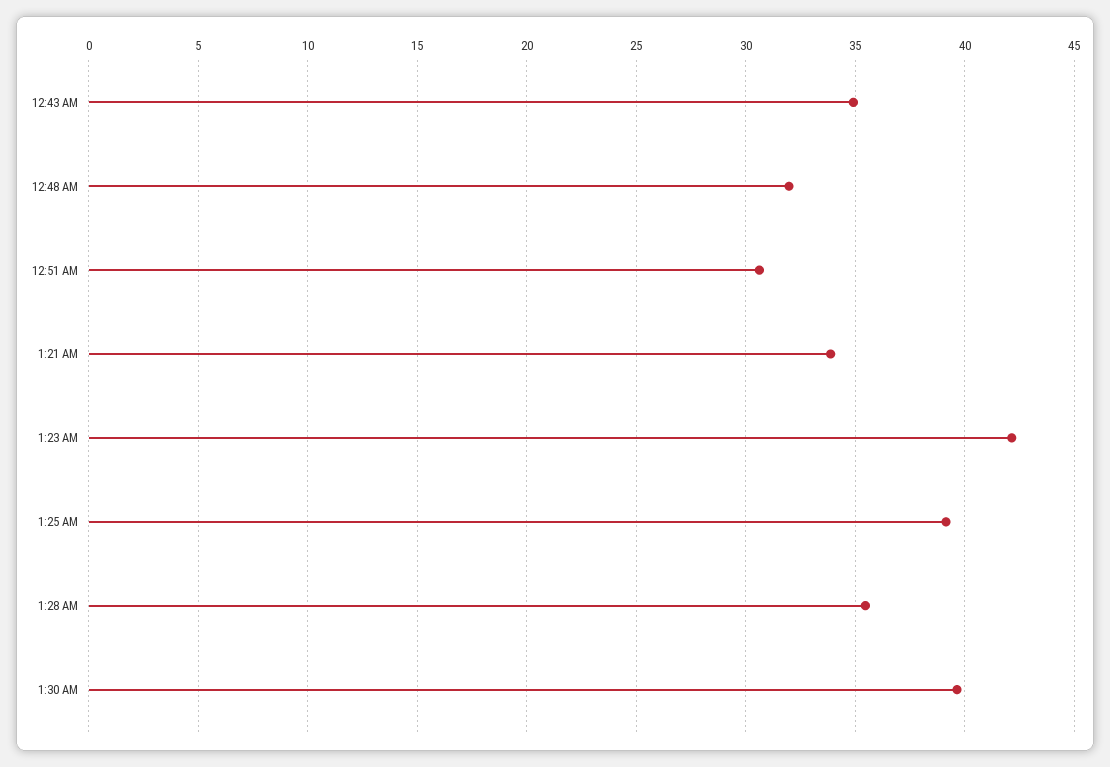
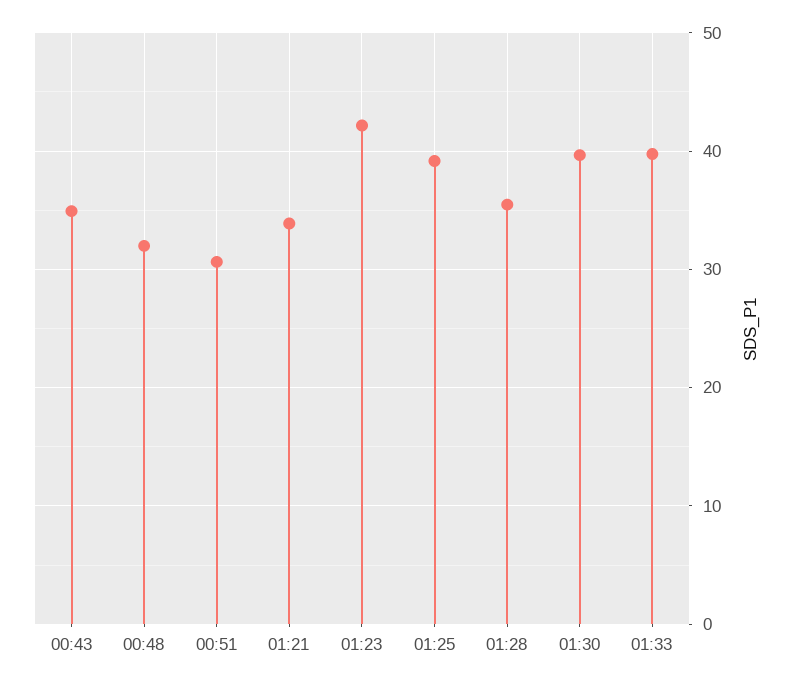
01:33: none -> 40

